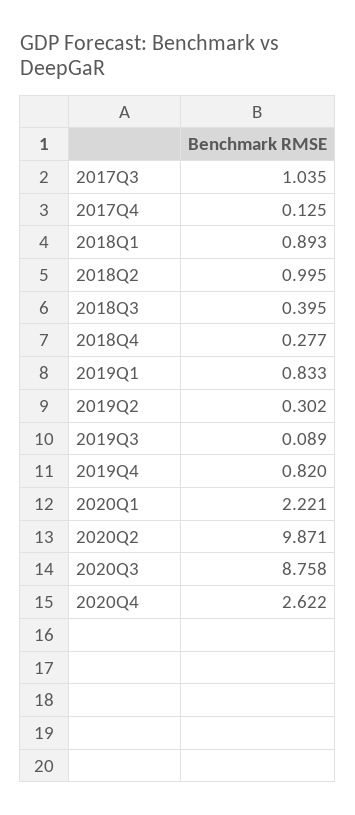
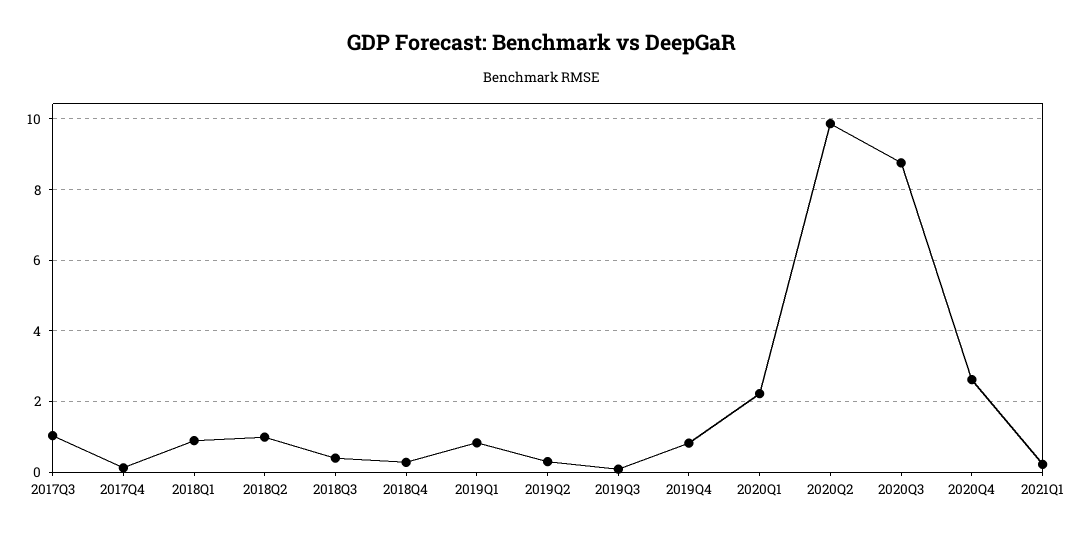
2021Q1: none -> 0.2

